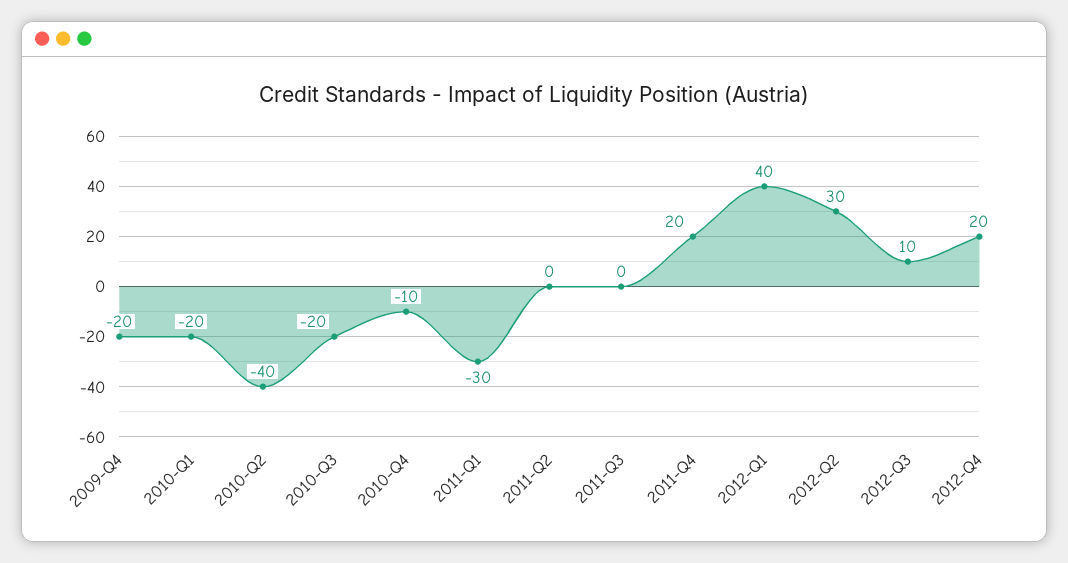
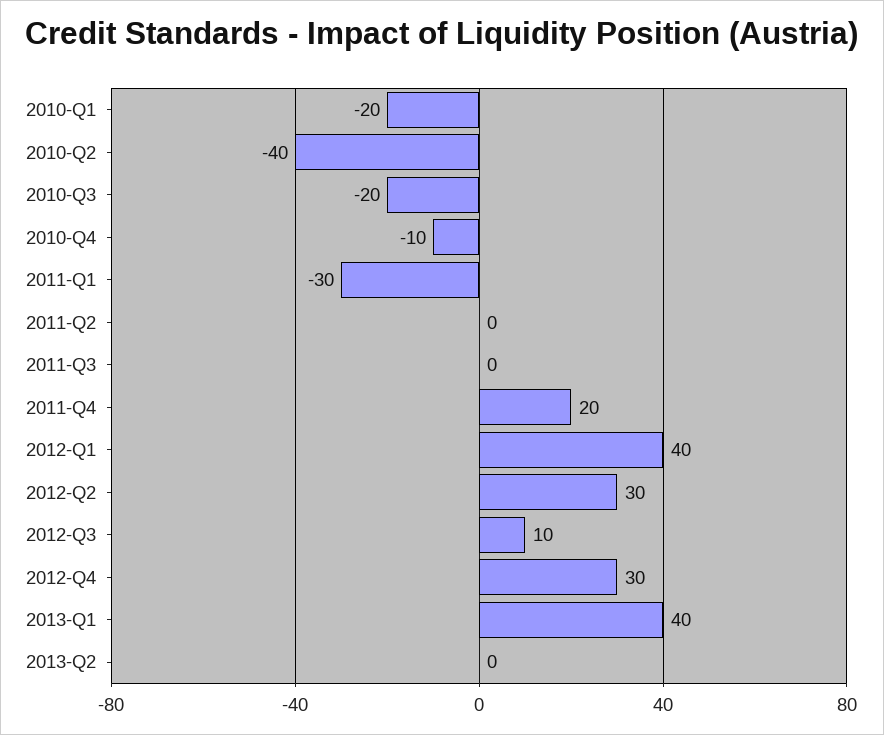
2009-Q4: -20 -> none
2012-Q4: 20 -> 30
2013-Q1: none -> 40
2013-Q2: none -> 0

